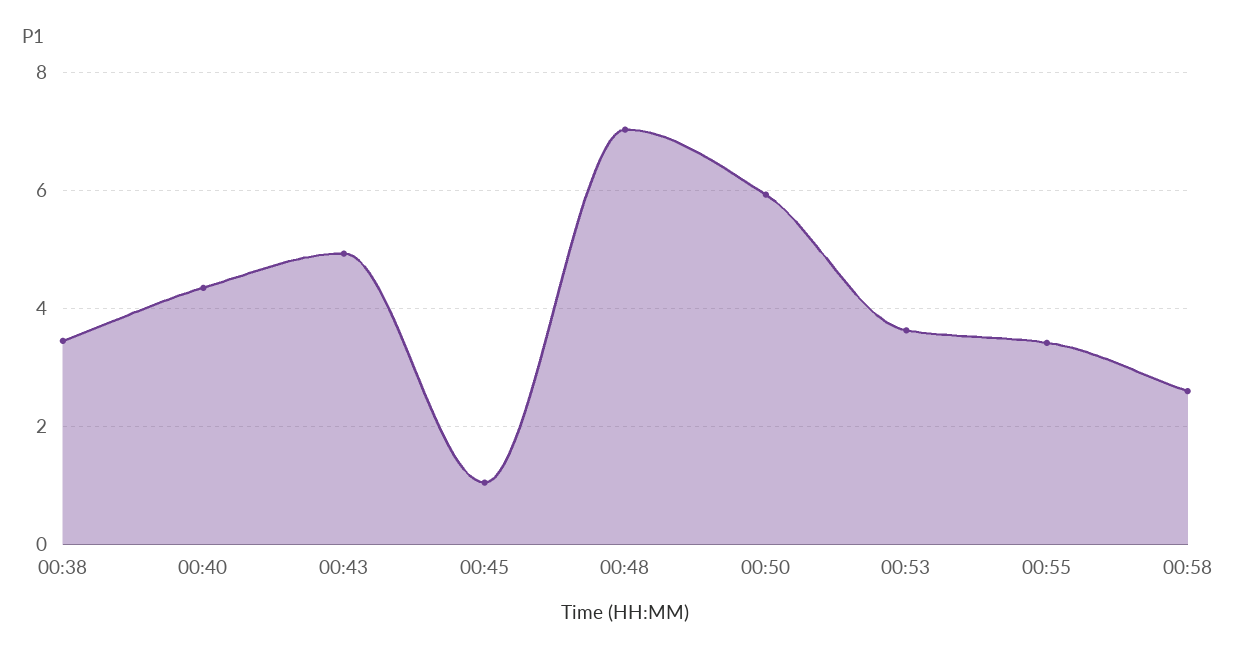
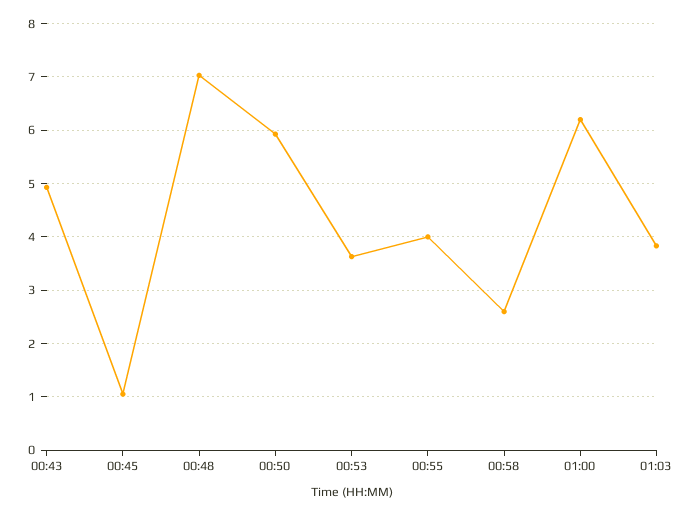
00:38: 3.4 -> none
00:40: 4.4 -> none
00:55: 3.4 -> 4
01:00: none -> 6.2
01:03: none -> 3.8

